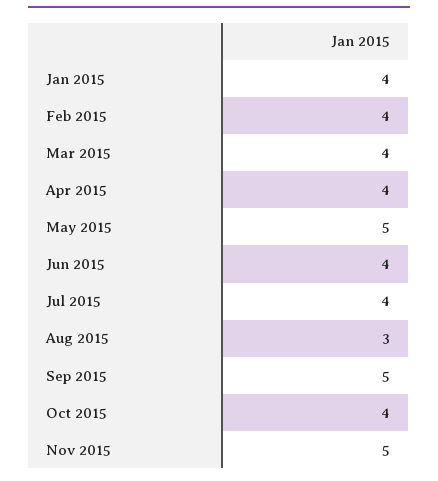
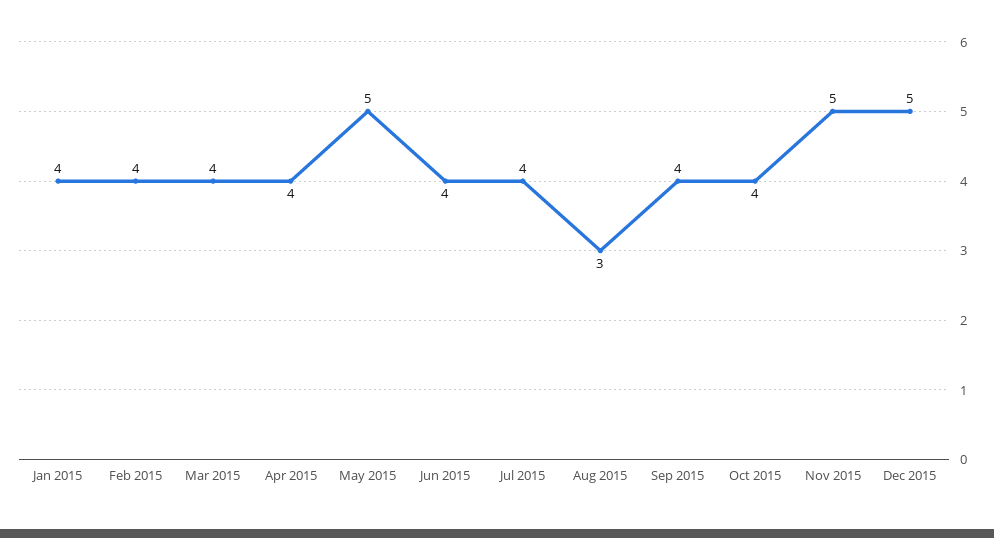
Sep 2015: 5 -> 4
Dec 2015: none -> 5

